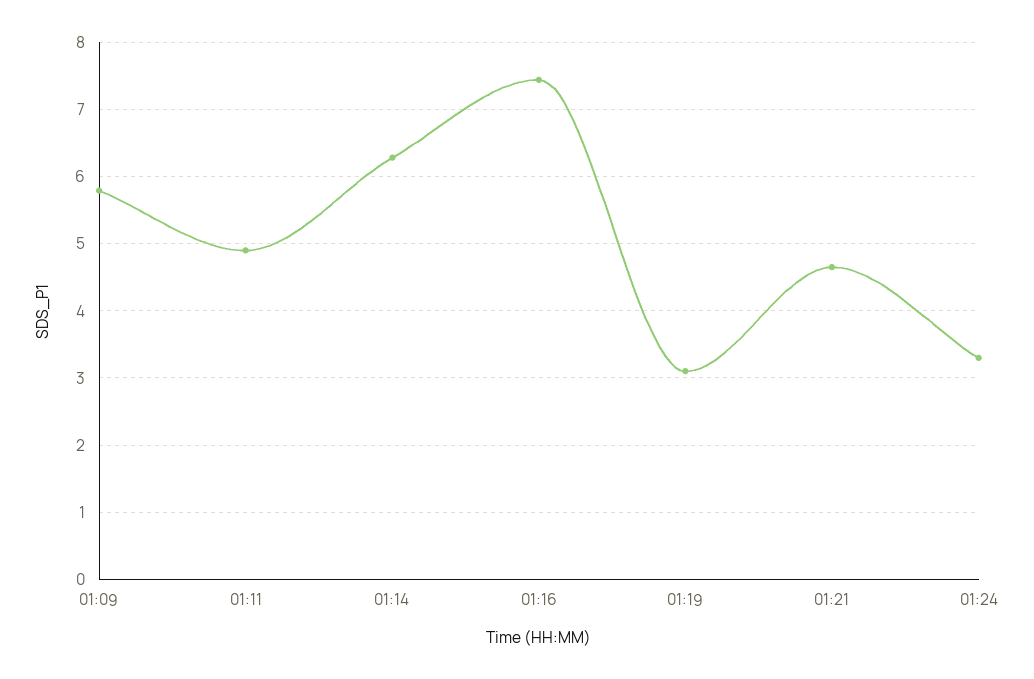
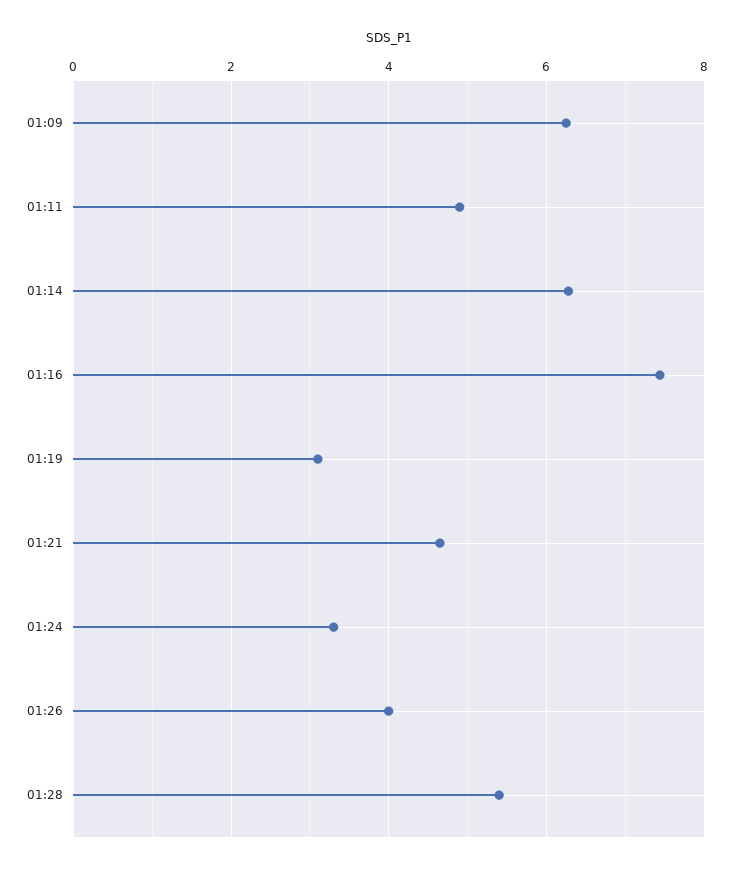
01:09: 5.8 -> 6.2
01:26: none -> 4
01:28: none -> 5.4

